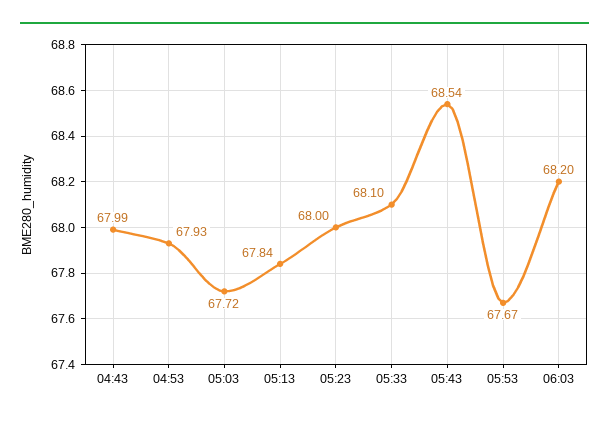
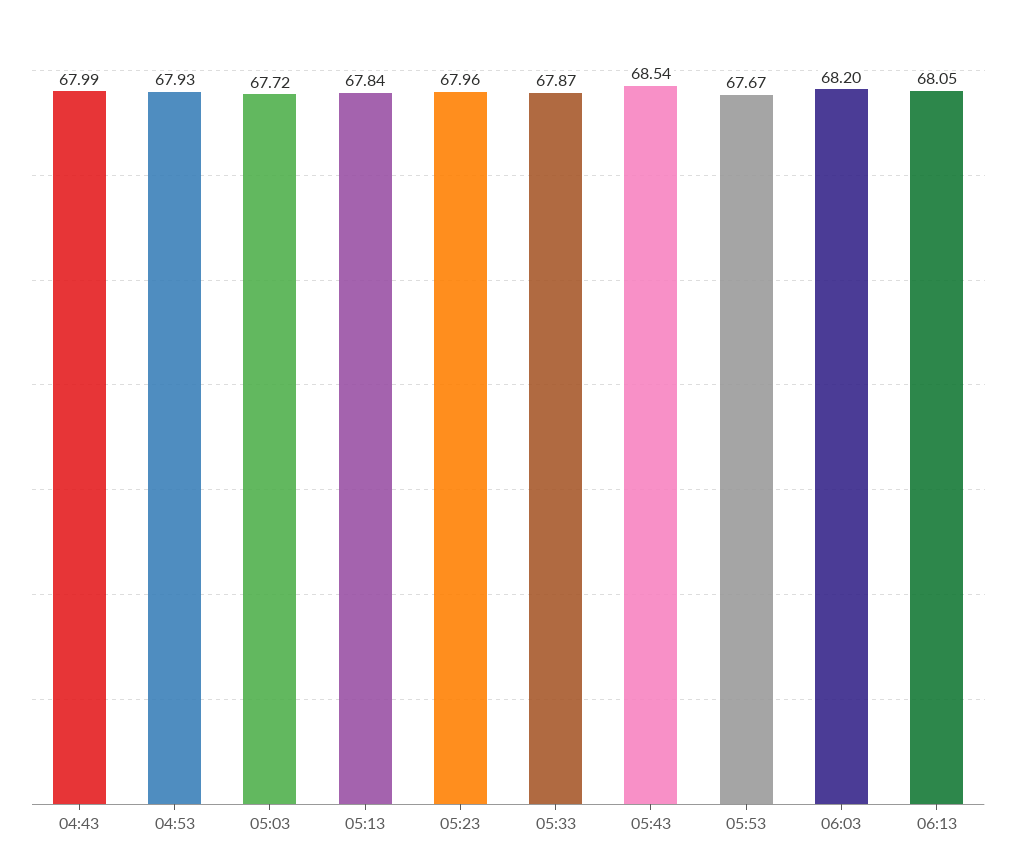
05:23: 68 -> 67.96
05:33: 68.1 -> 67.87
06:13: none -> 68.05

